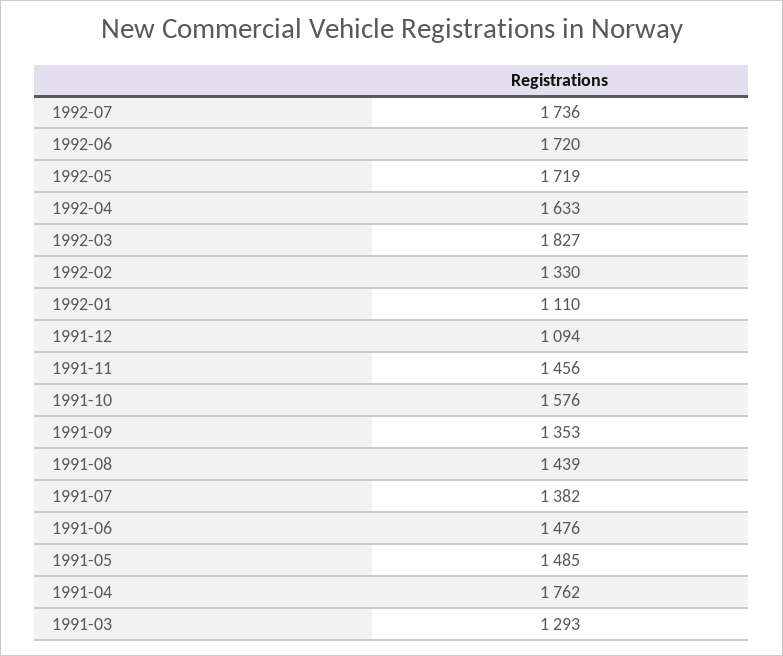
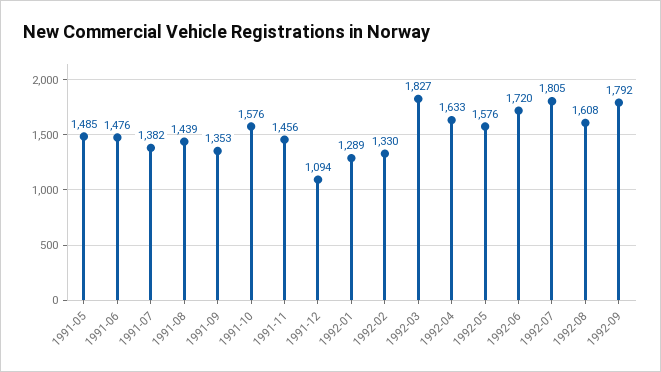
1992-07: 1736 -> 1805
1992-05: 1719 -> 1576
1992-01: 1110 -> 1289
1991-04: 1762 -> none
1991-03: 1293 -> none
1992-08: none -> 1608
1992-09: none -> 1792

